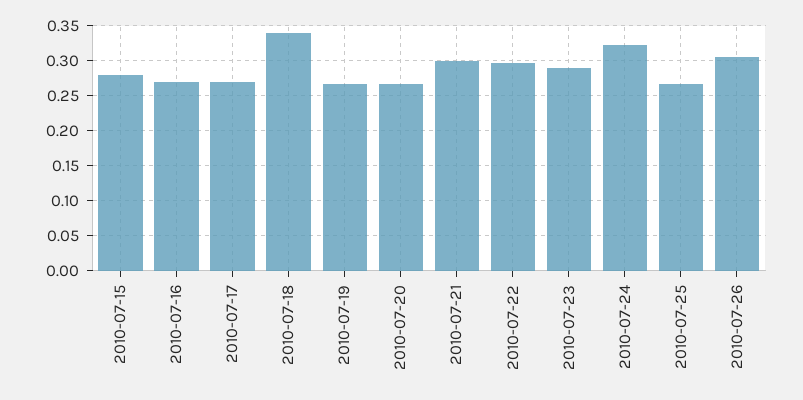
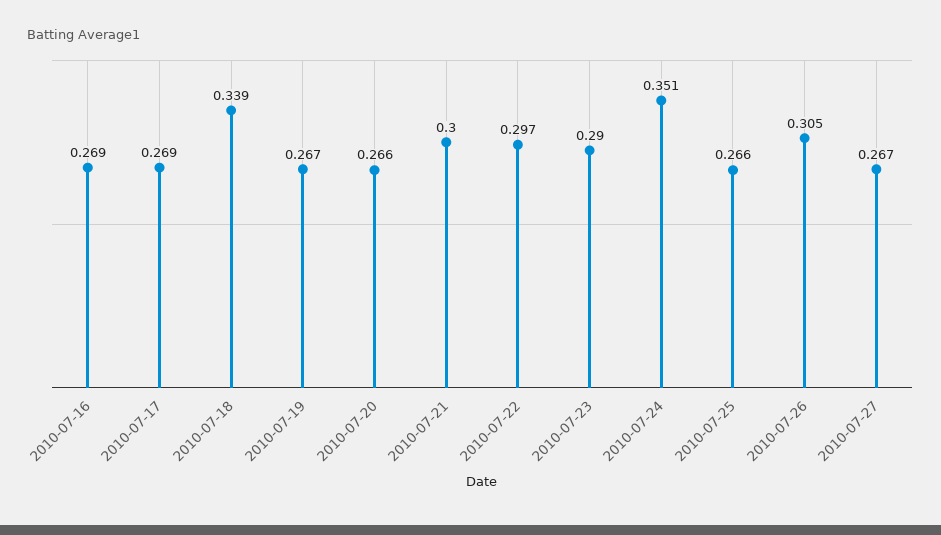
2010-07-15: 0.28 -> none
2010-07-24: 0.32 -> 0.351
2010-07-27: none -> 0.267

